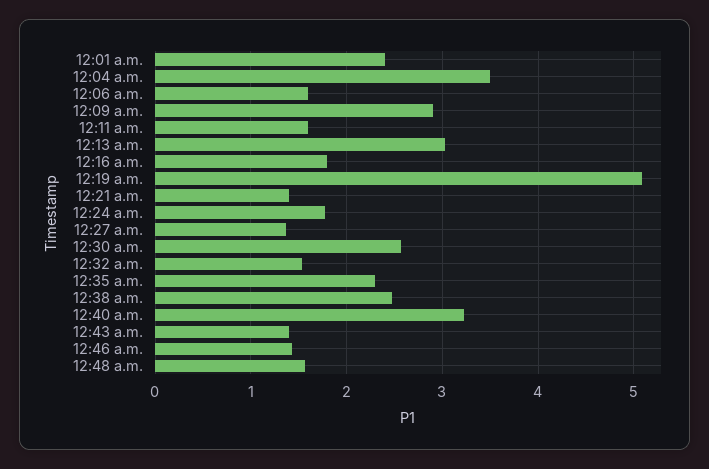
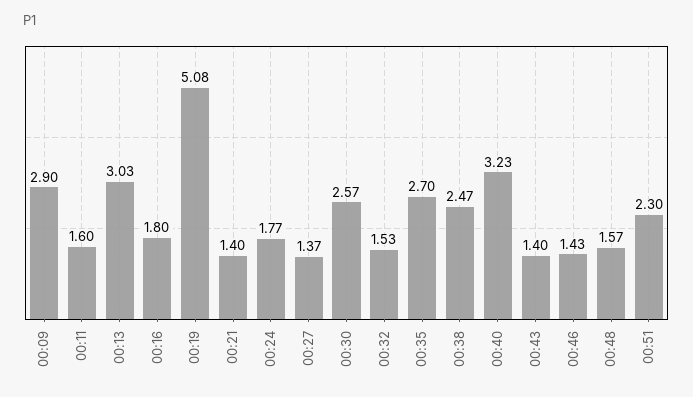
12:01 a.m.: 2.4 -> none
12:04 a.m.: 3.5 -> none
12:06 a.m.: 1.6 -> none
12:35 a.m.: 2.3 -> 2.7
00:51: none -> 2.3

